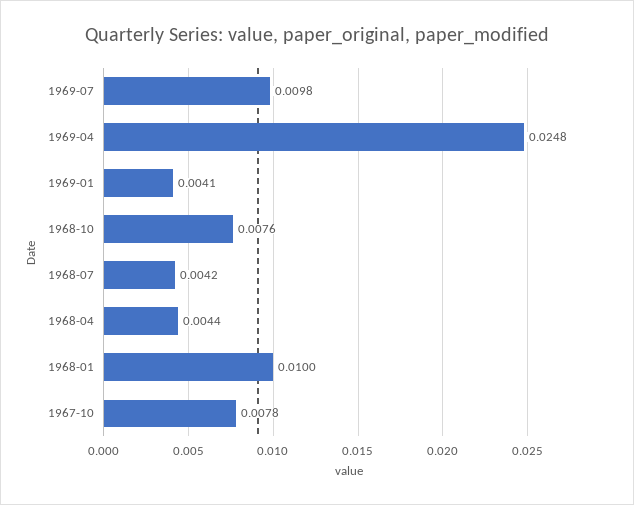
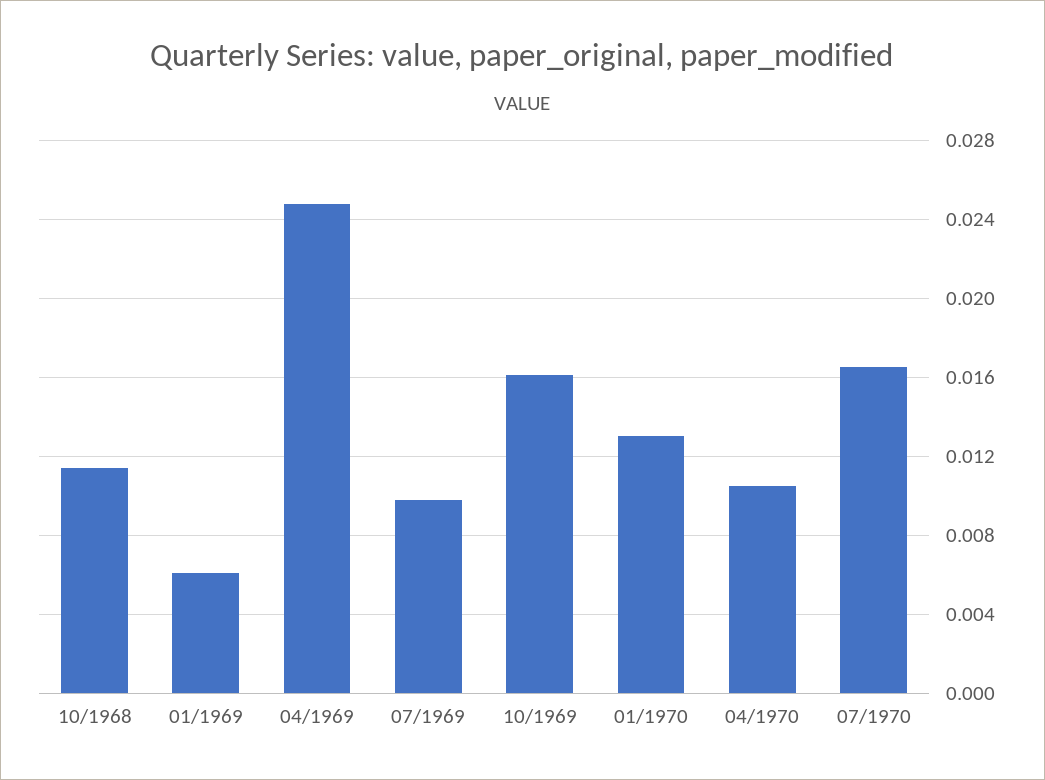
1969-01: 0.0041 -> 0.006
1968-10: 0.0076 -> 0.0115
1968-07: 0.0042 -> none
1968-04: 0.0044 -> none
1968-01: 0.01 -> none
1967-10: 0.0078 -> none
10/1969: none -> 0.016
01/1970: none -> 0.013
04/1970: none -> 0.0105
07/1970: none -> 0.0165

